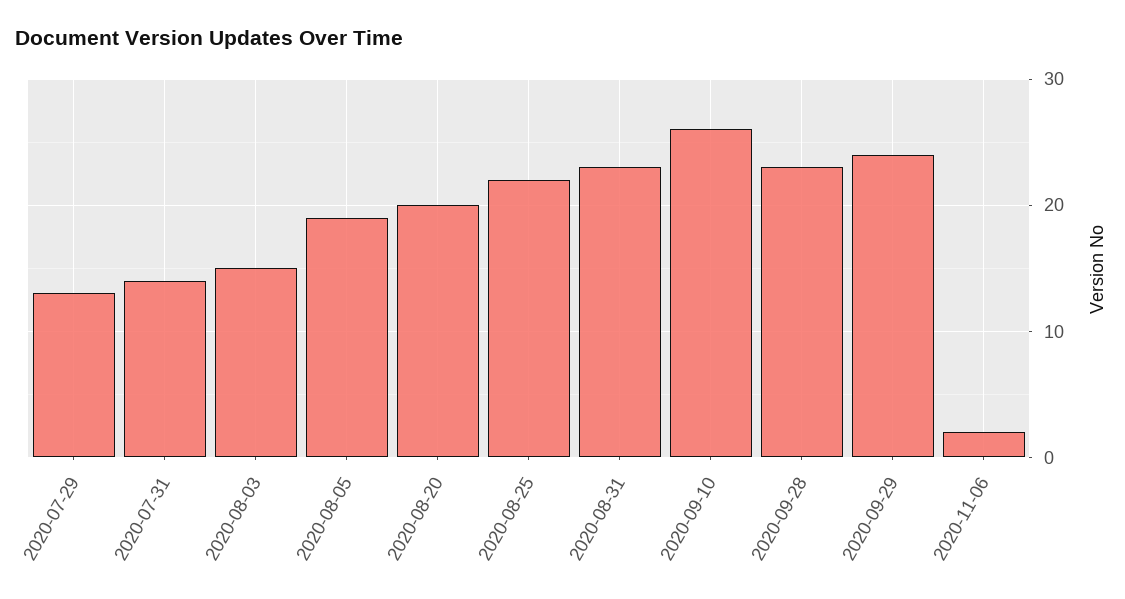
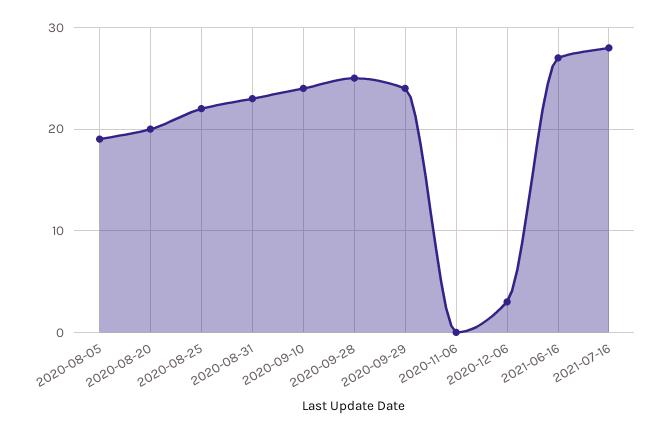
2020-07-29: 13 -> none
2020-07-31: 14 -> none
2020-08-03: 15 -> none
2020-09-10: 26 -> 24
2020-09-28: 23 -> 25
2020-11-06: 2 -> 0
2020-12-06: none -> 3
2021-06-16: none -> 27
2021-07-16: none -> 28

